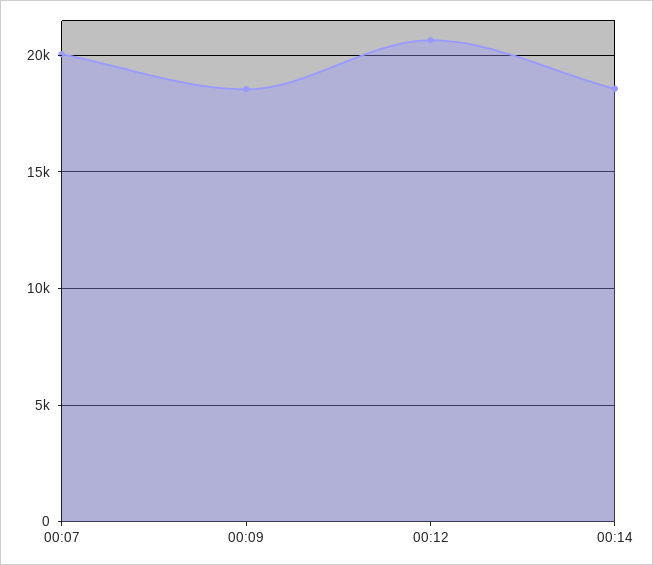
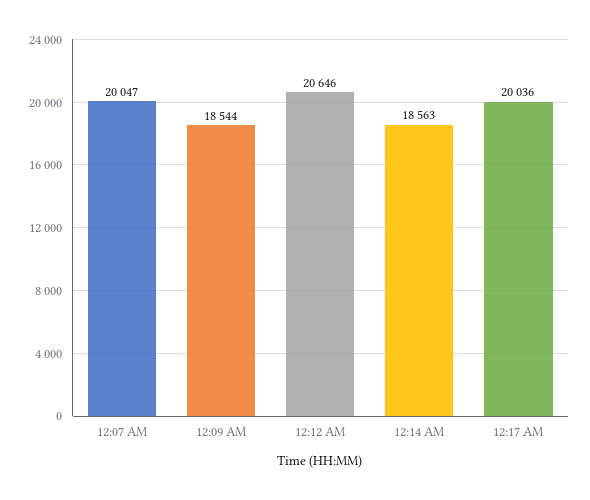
12:17 AM: none -> 20036

